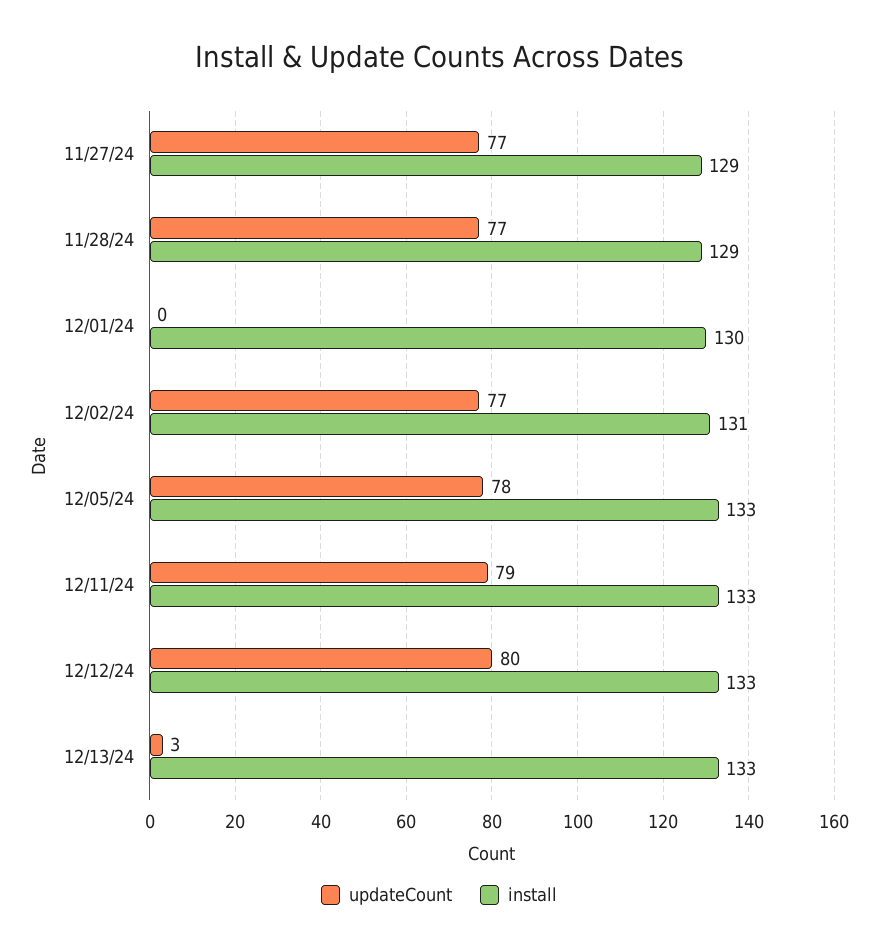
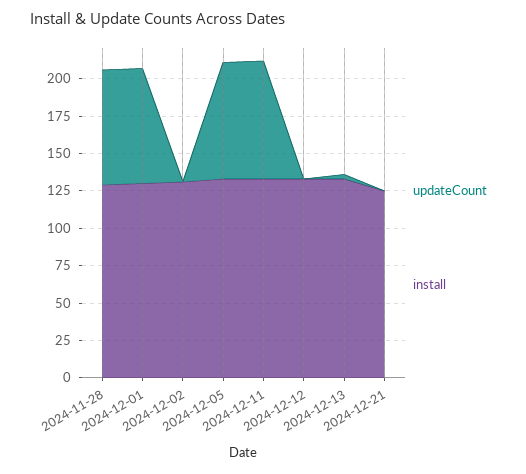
updateCount, 11/27/24: 77 -> none
install, 11/27/24: 129 -> none
updateCount, 12/01/24: 0 -> 75
updateCount, 12/02/24: 77 -> 0
updateCount, 12/12/24: 80 -> 0
updateCount, 2024-12-21: none -> 0
install, 2024-12-21: none -> 125

